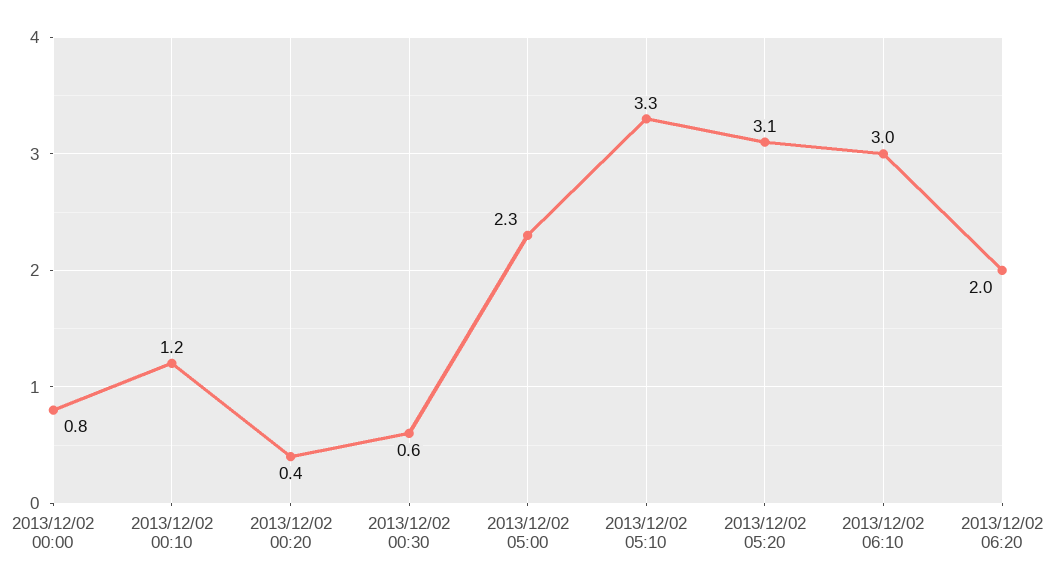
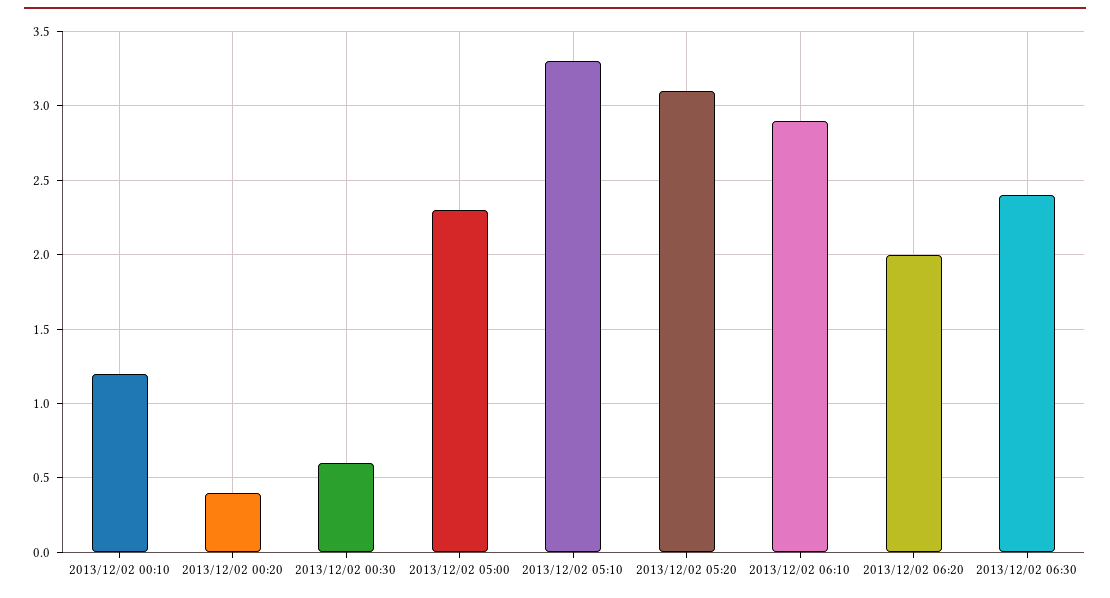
2013/12/02 00:00: 0.8 -> none
2013/12/02 06:10: 3 -> 2.9
2013/12/02 06:30: none -> 2.4

